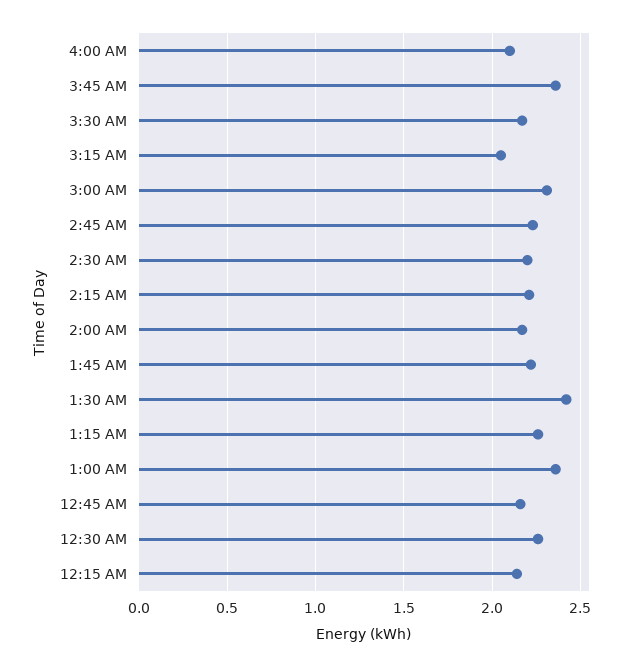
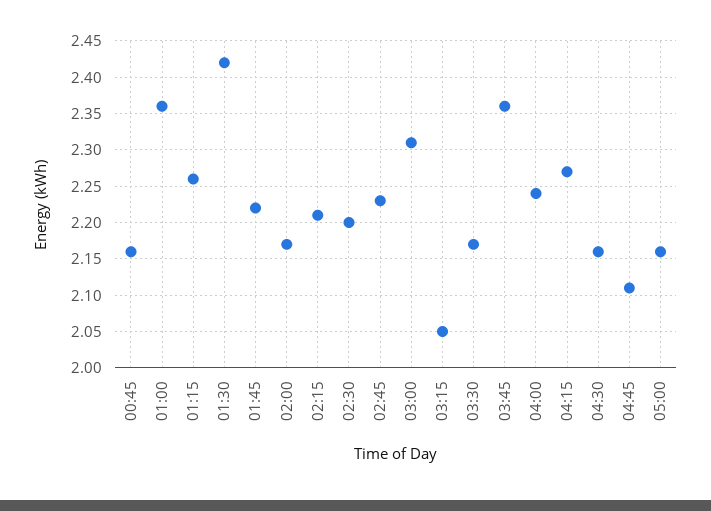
4:00 AM: 2.1 -> 2.24
12:30 AM: 2.25 -> none
12:15 AM: 2.15 -> none
04:15: none -> 2.27
04:30: none -> 2.16
04:45: none -> 2.11
05:00: none -> 2.16

